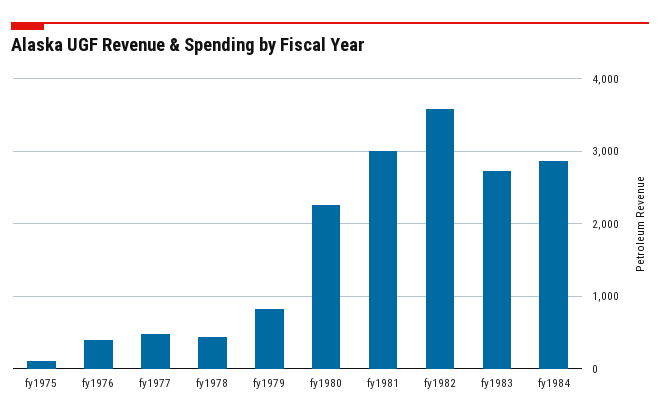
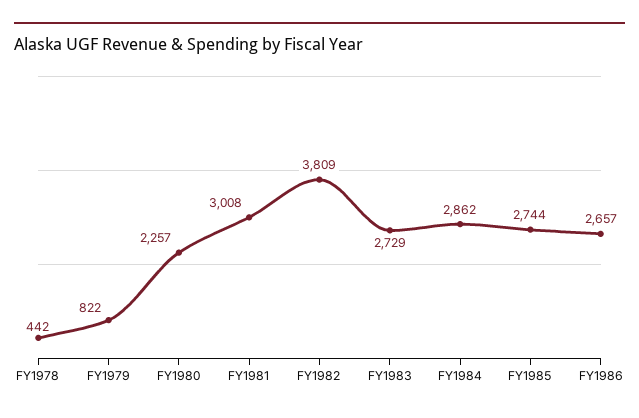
fy1975: 100 -> none
fy1976: 400 -> none
fy1977: 500 -> none
fy1982: 3600 -> 3809
FY1985: none -> 2744
FY1986: none -> 2657

